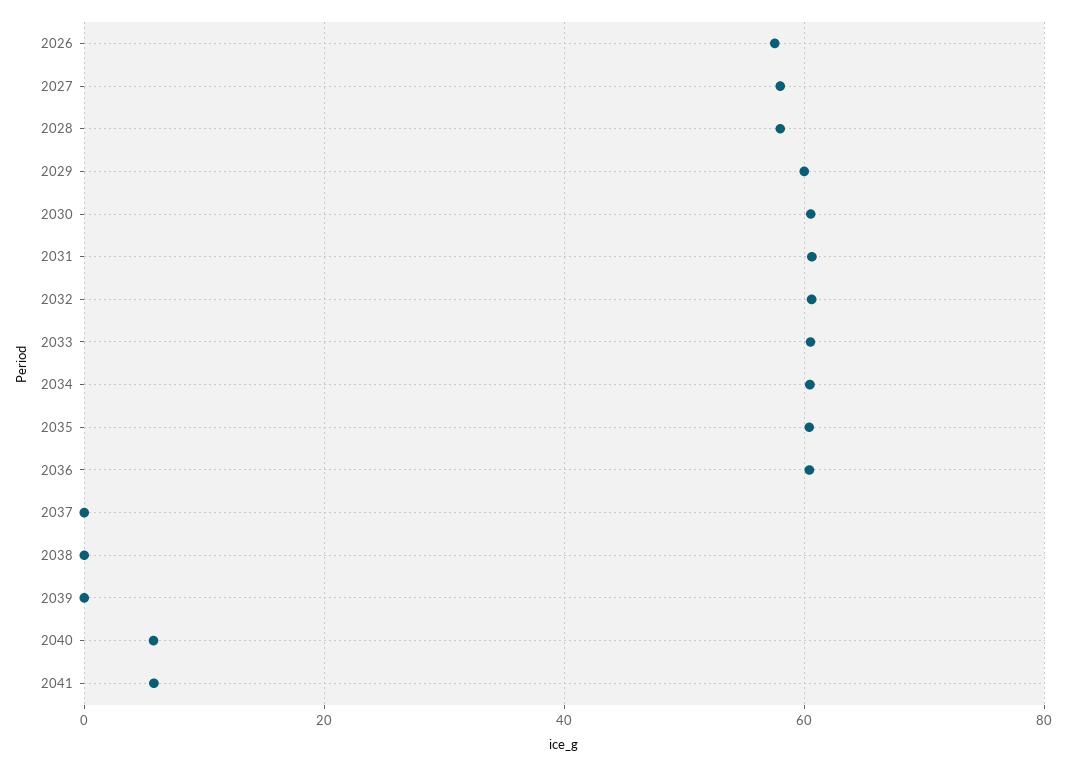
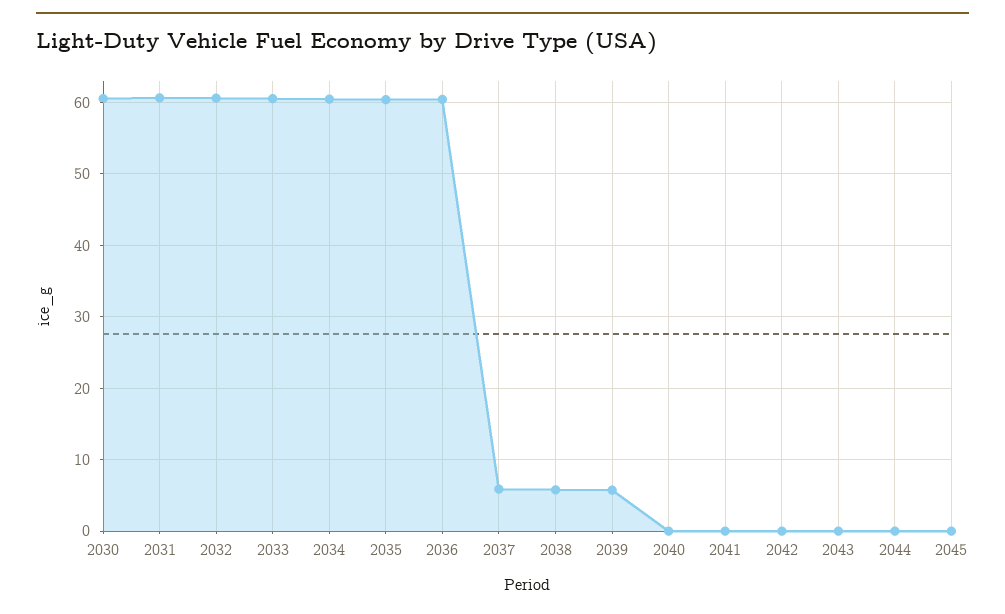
2026: 58 -> none
2027: 58 -> none
2028: 58 -> none
2029: 60 -> none
2037: 0 -> 6
2038: 0 -> 6
2039: 0 -> 6
2040: 6 -> 0
2041: 6 -> 0
2042: none -> 0
2043: none -> 0
2044: none -> 0
2045: none -> 0

